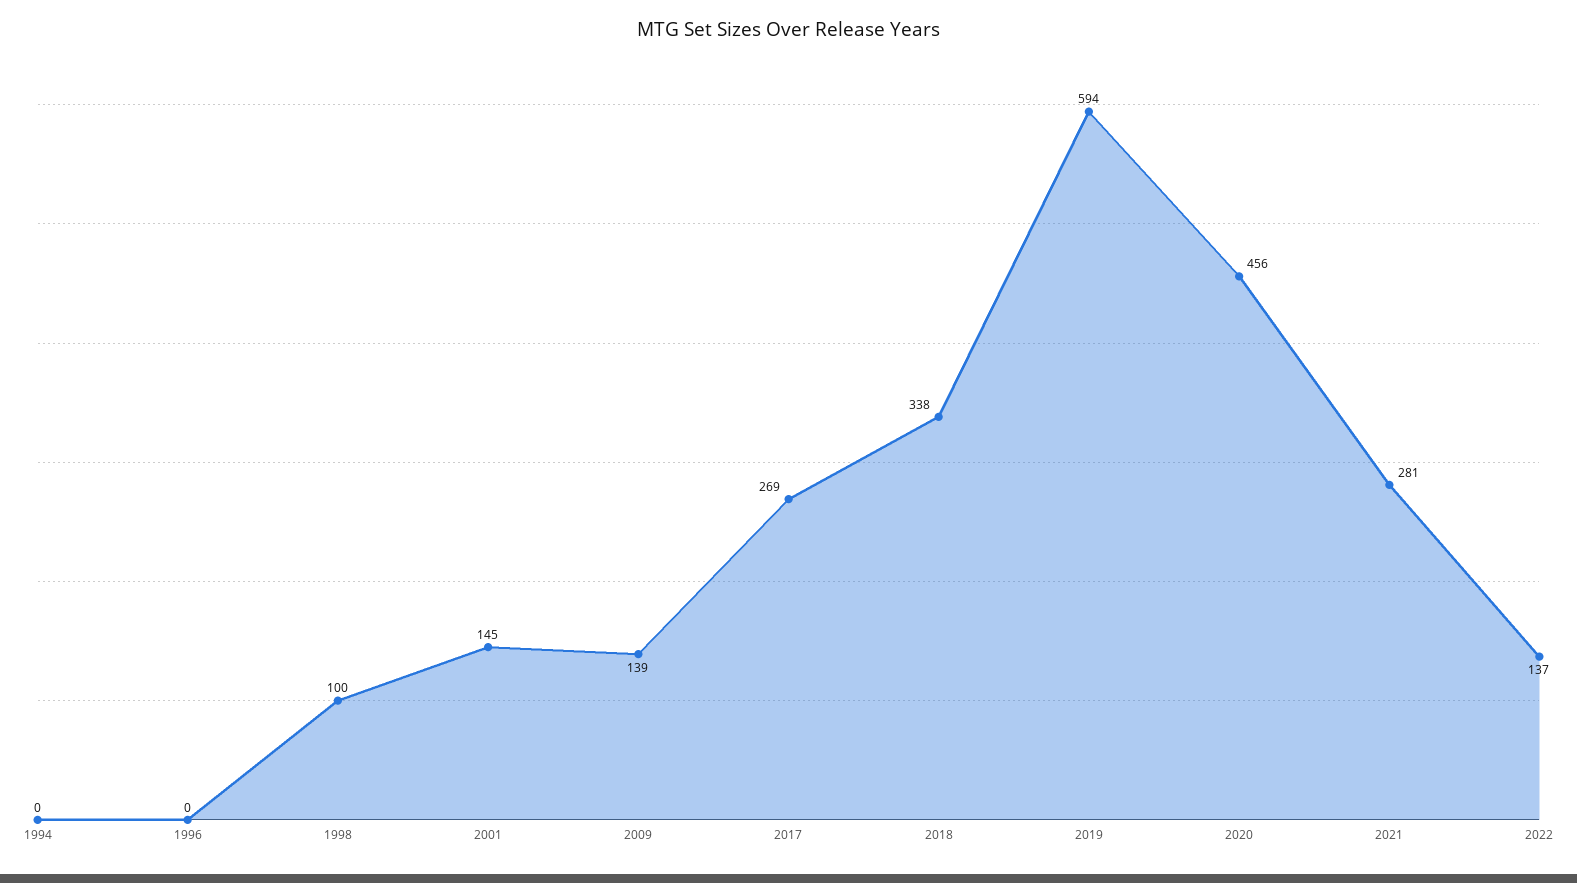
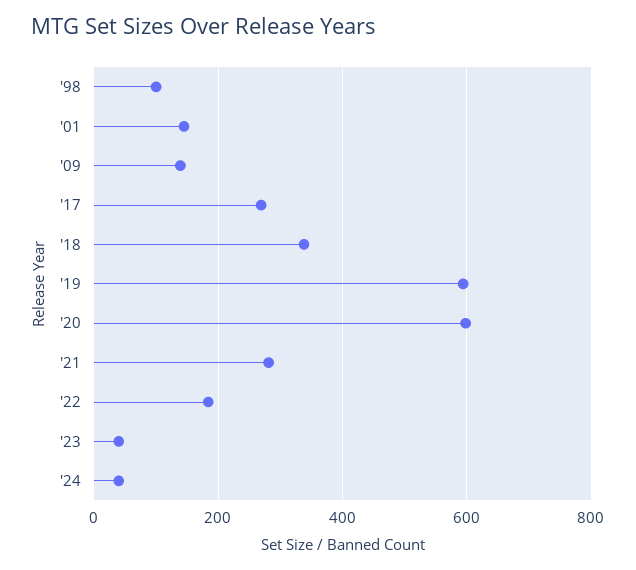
1994: 0 -> none
1996: 0 -> none
2020: 456 -> 600
2022: 137 -> 180
'23: none -> 40
'24: none -> 40

